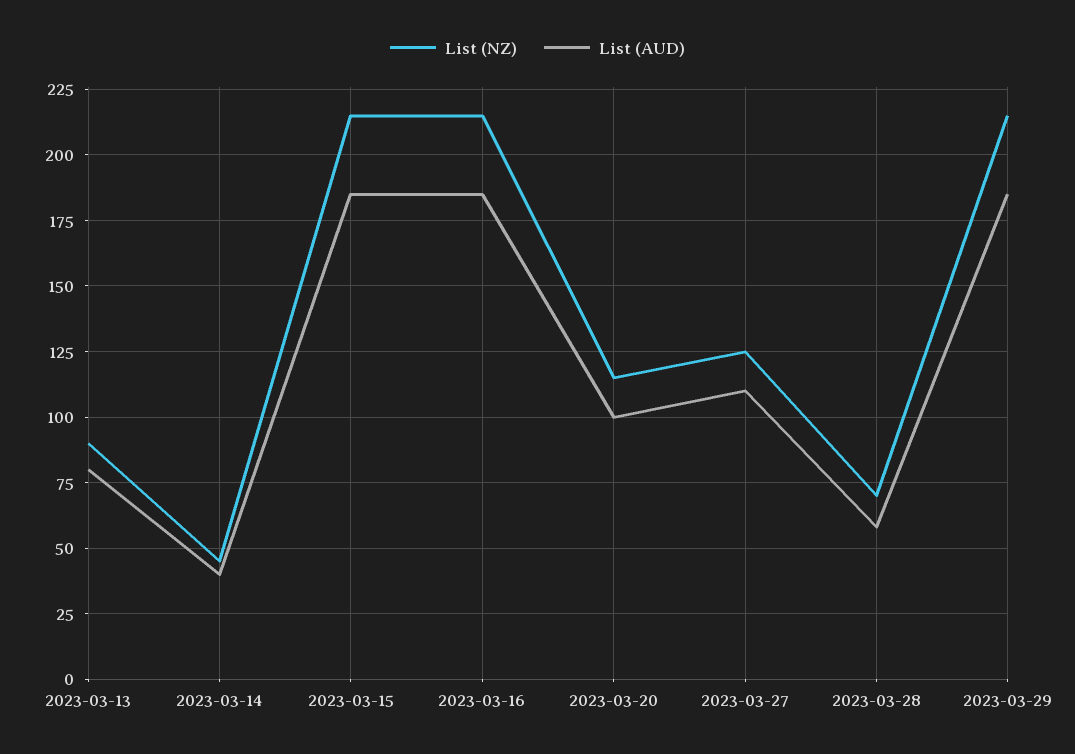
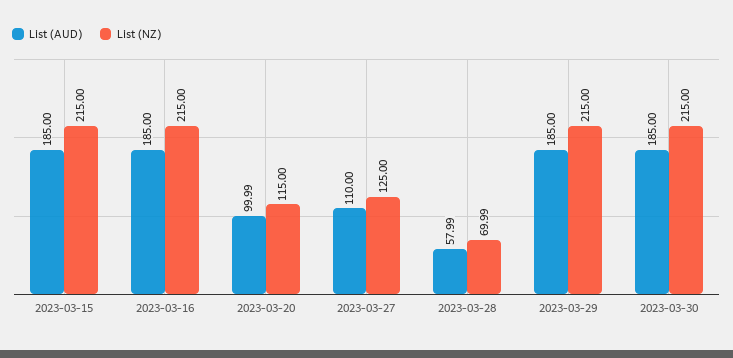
List (NZ), 2023-03-13: 90 -> none
List (AUD), 2023-03-13: 80 -> none
List (NZ), 2023-03-14: 45 -> none
List (AUD), 2023-03-14: 40 -> none
List (AUD), 2023-03-30: none -> 185
List (NZ), 2023-03-30: none -> 215

